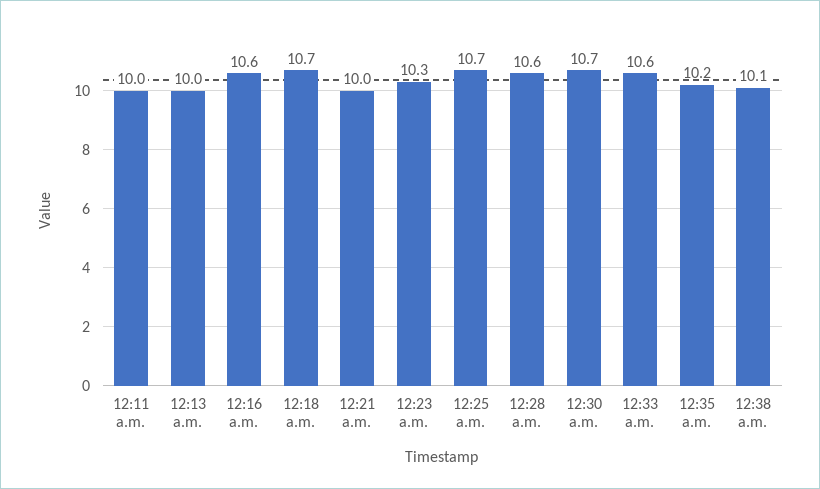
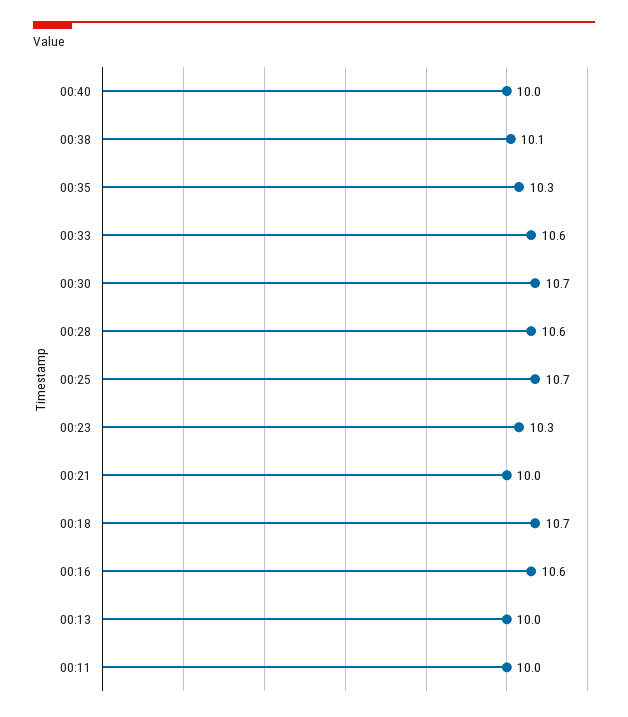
12:35 a.m.: 10.2 -> 10.3
00:40: none -> 10

